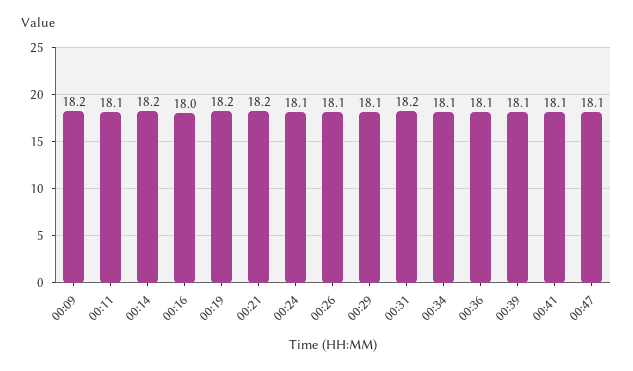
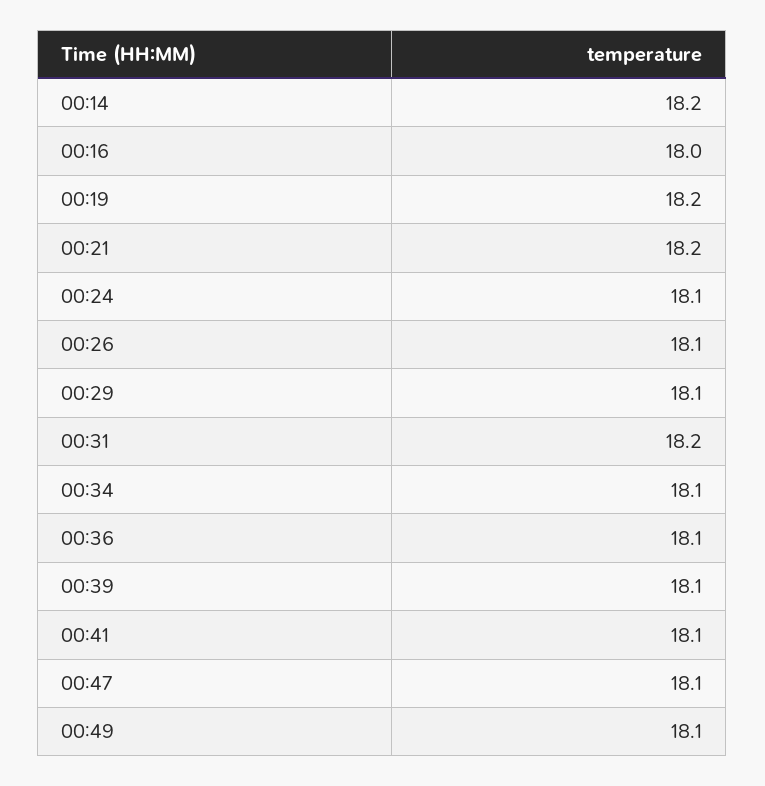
00:09: 18.2 -> none
00:11: 18.1 -> none
00:49: none -> 18.1

